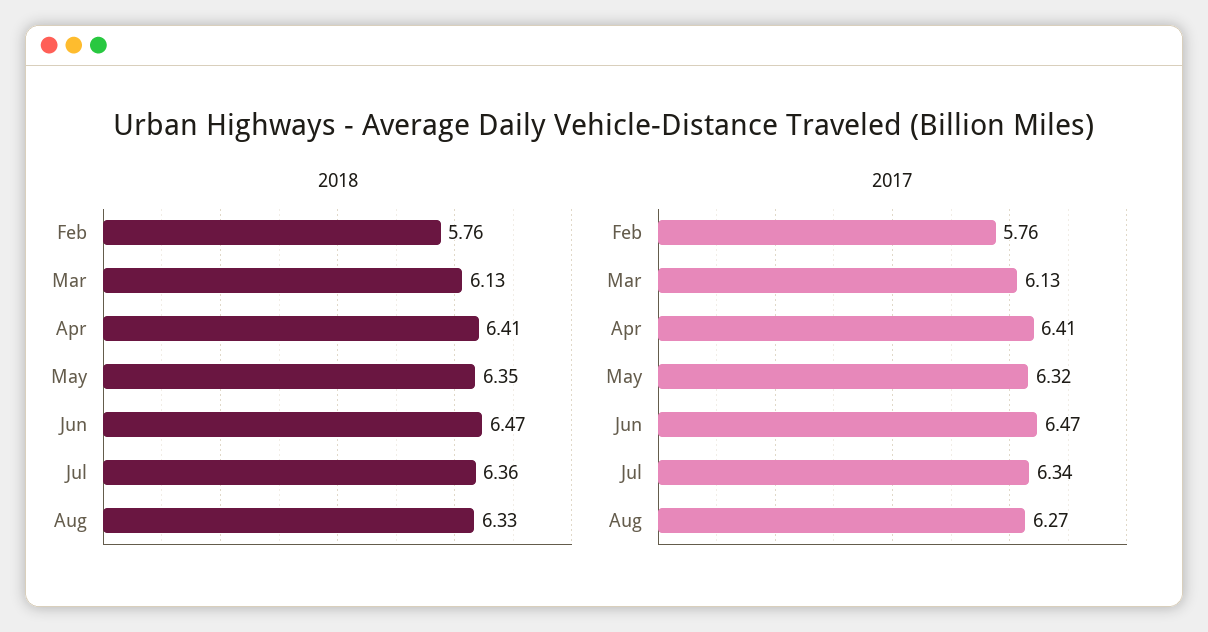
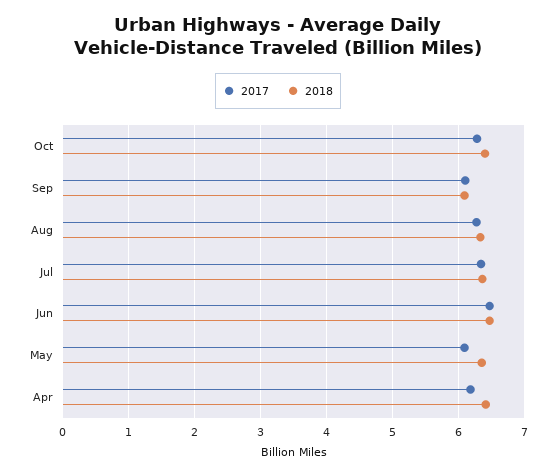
2018, Feb: 5.76 -> none
2018, Mar: 6.13 -> none
2017, Feb: 5.76 -> none
2017, Mar: 6.13 -> none
2017, Apr: 6.41 -> 6.2
2017, May: 6.32 -> 6.1
2017, Oct: none -> 6.3
2018, Oct: none -> 6.4
2017, Sep: none -> 6.1
2018, Sep: none -> 6.1

